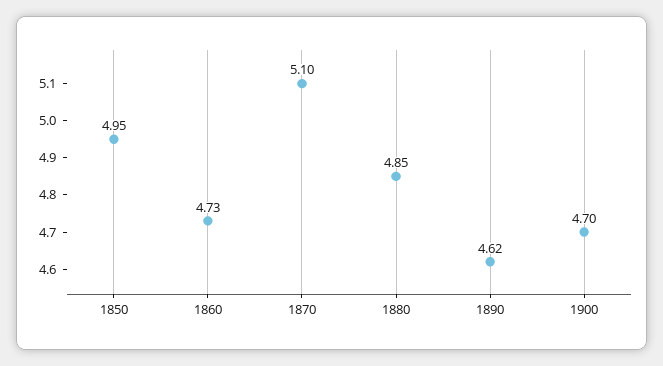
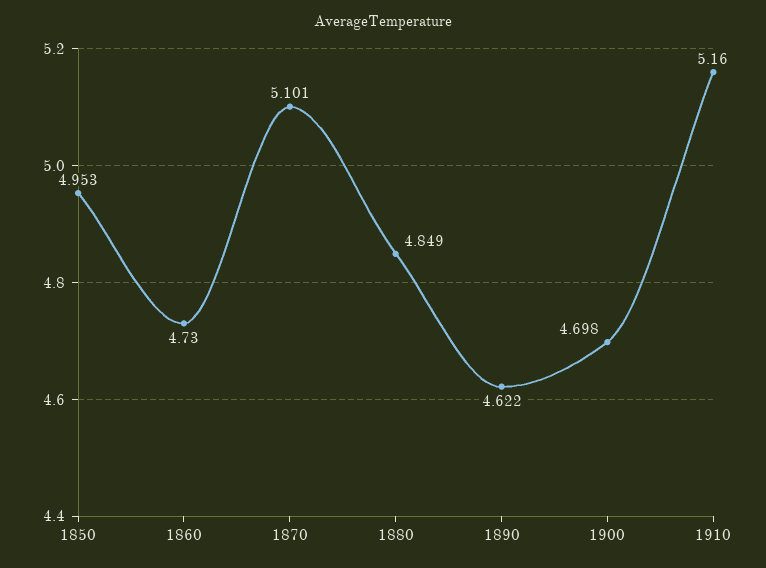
1910: none -> 5.16

